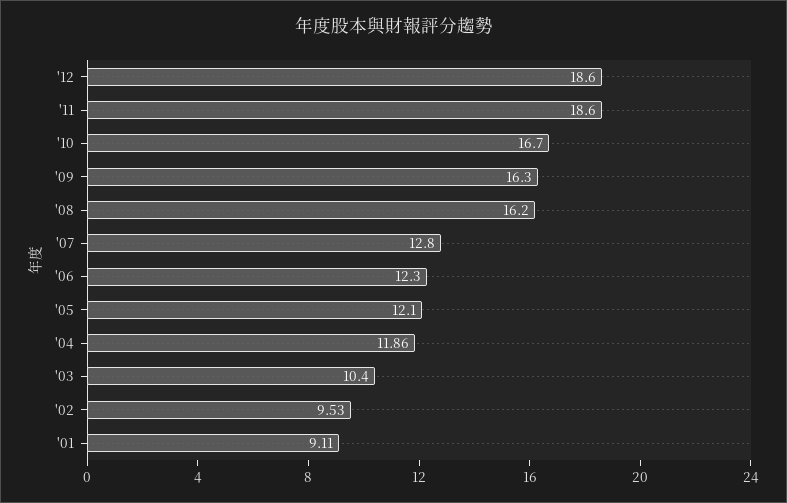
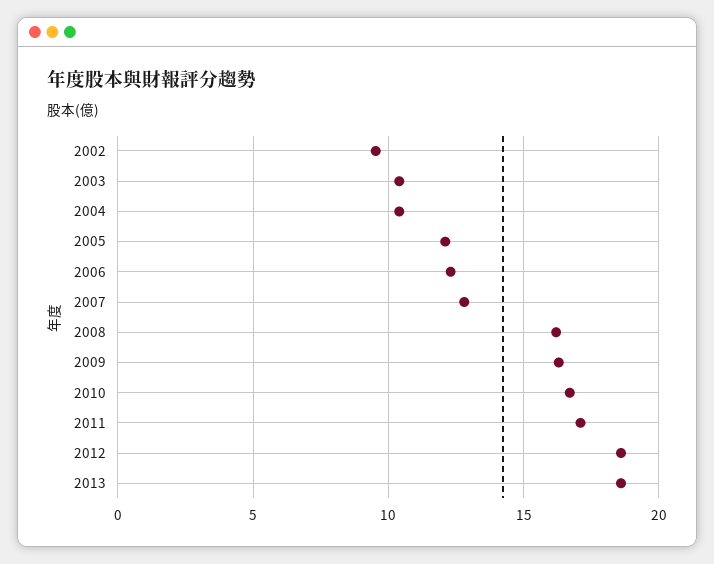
'11: 18.6 -> 17
'04: 11.86 -> 10.5
'01: 9.11 -> none
2013: none -> 18.5

